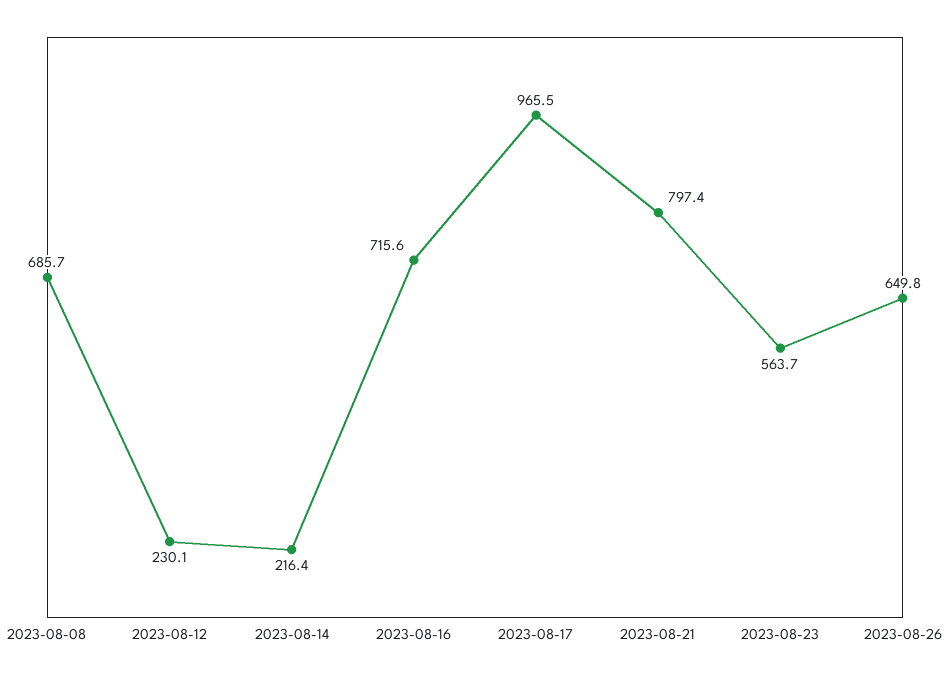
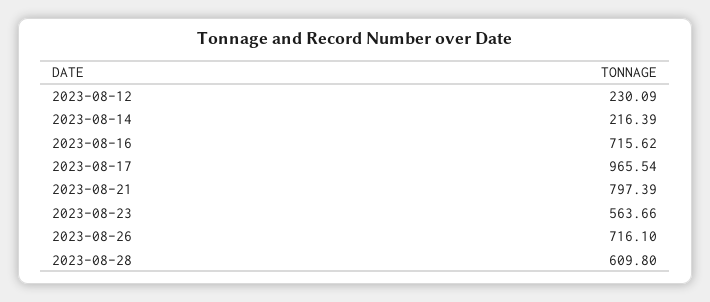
2023-08-08: 685.7 -> none
2023-08-26: 649.8 -> 716.1
2023-08-28: none -> 609.8

